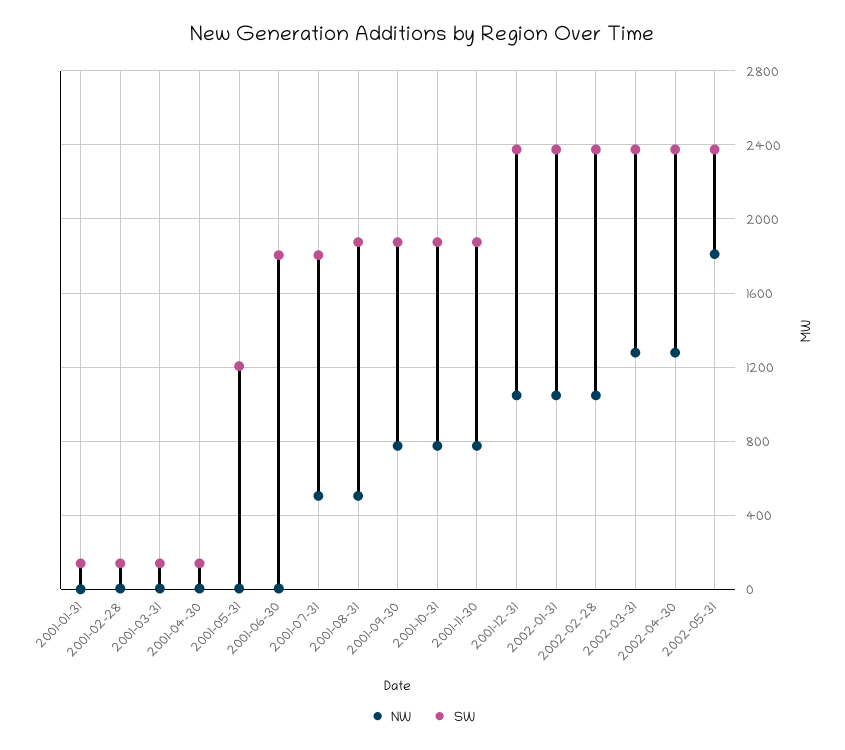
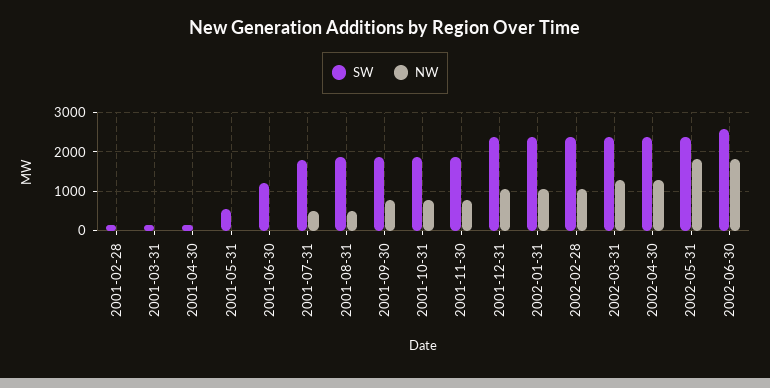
NW, 2001-01-31: 0 -> none
SW, 2001-01-31: 150 -> none
SW, 2001-05-31: 1200 -> 600
SW, 2001-06-30: 1800 -> 1200
SW, 2002-06-30: none -> 2600
NW, 2002-06-30: none -> 1800

